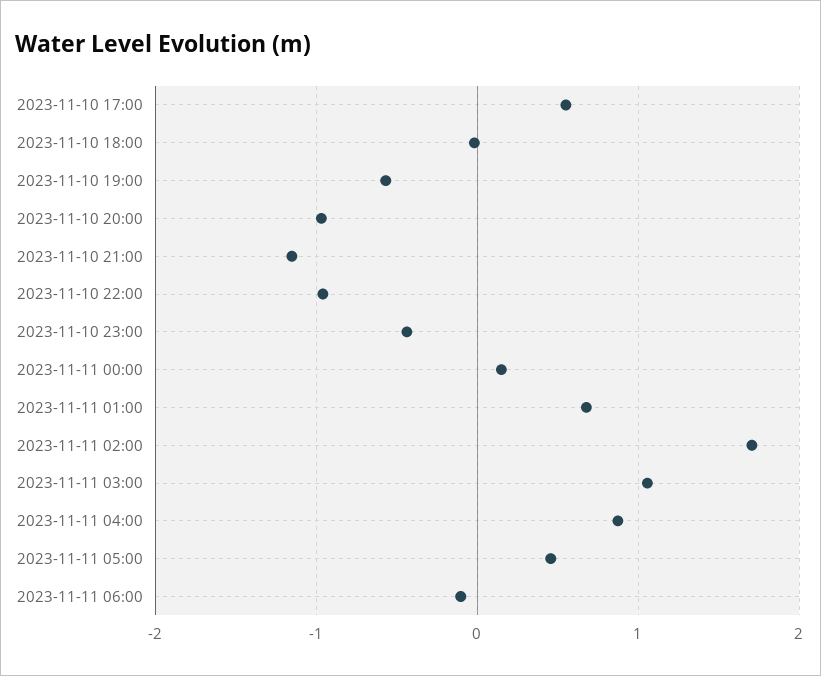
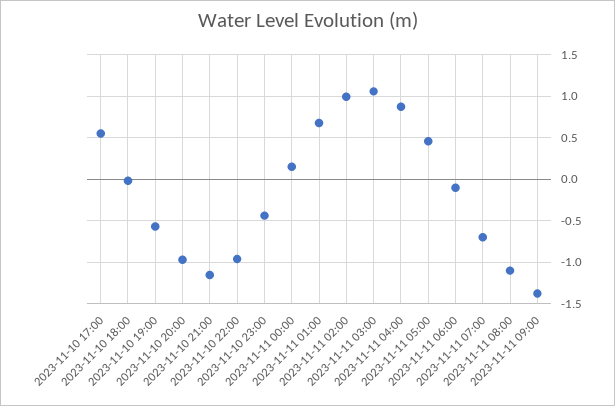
2023-11-11 02:00: 1.7 -> 1
2023-11-11 07:00: none -> -0.7
2023-11-11 08:00: none -> -1.1
2023-11-11 09:00: none -> -1.4

